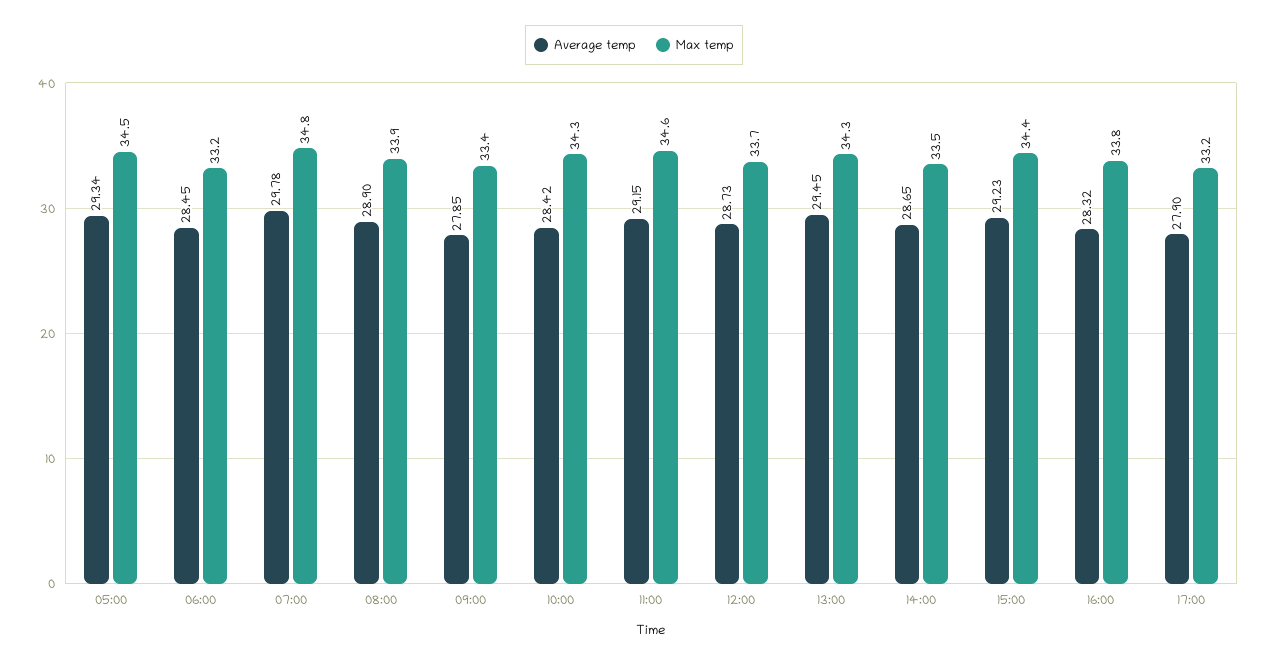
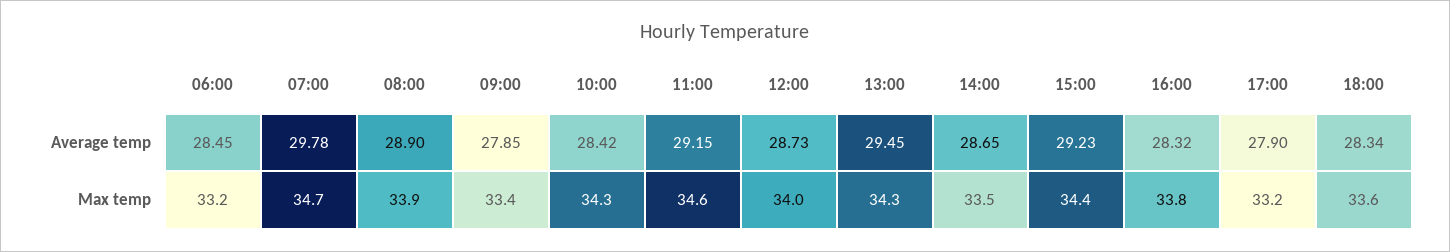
Average temp, 05:00: 29.34 -> none
Max temp, 05:00: 34.5 -> none
Max temp, 07:00: 34.8 -> 34.7
Max temp, 12:00: 33.7 -> 34
Average temp, 18:00: none -> 28.34
Max temp, 18:00: none -> 33.6

